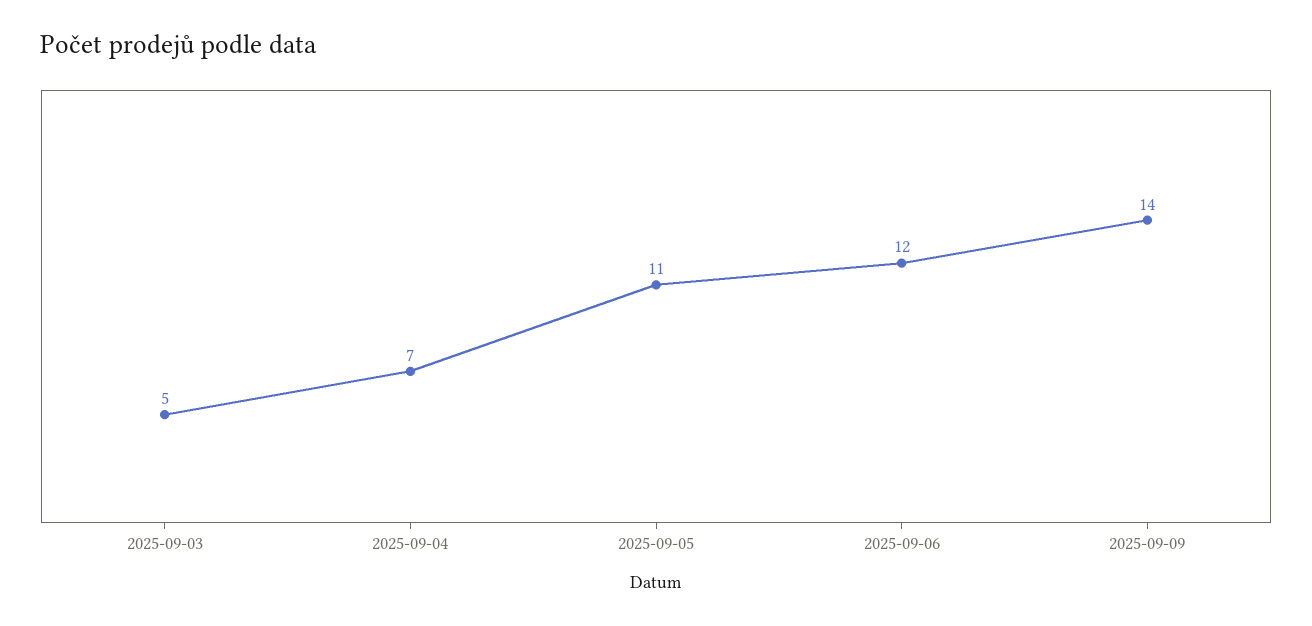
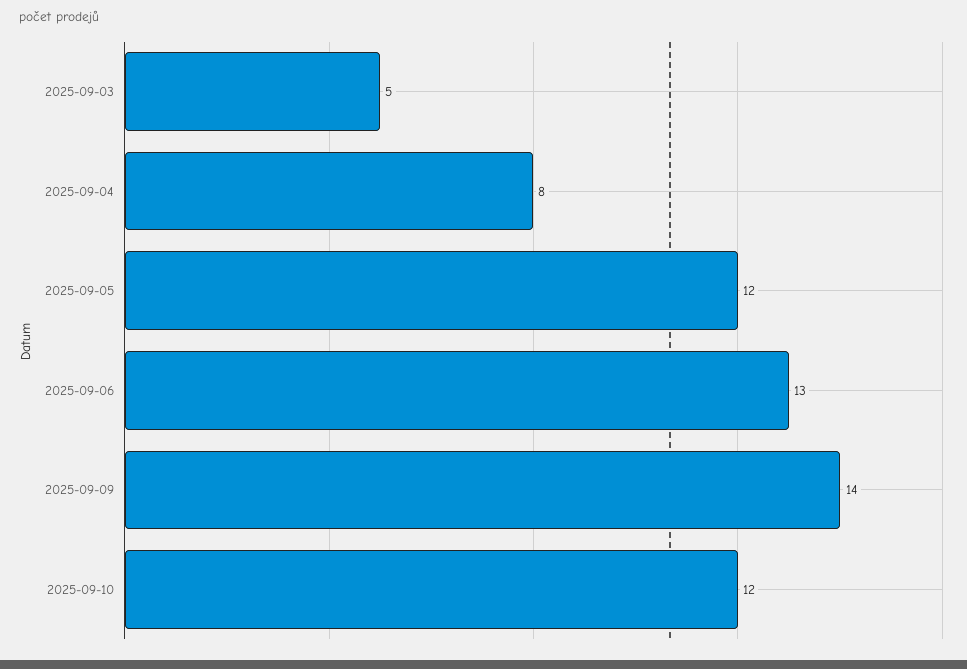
2025-09-04: 7 -> 8
2025-09-05: 11 -> 12
2025-09-06: 12 -> 13
2025-09-10: none -> 12

